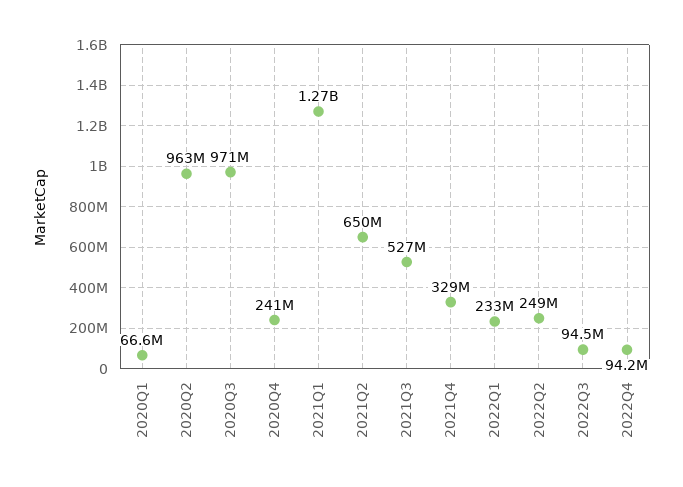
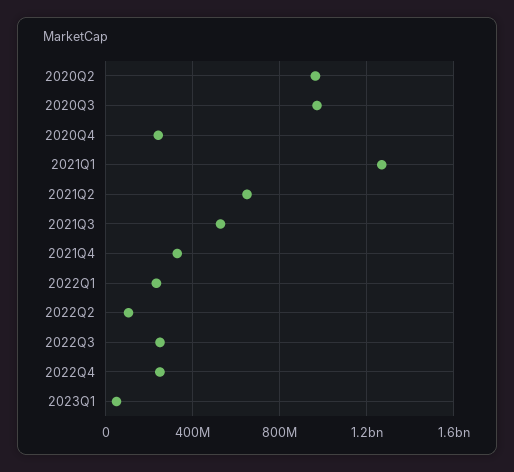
2020Q1: 66600000 -> none
2022Q2: 249000000 -> 100000000
2022Q3: 94500000 -> 250000000
2022Q4: 94200000 -> 250000000
2023Q1: none -> 50000000

